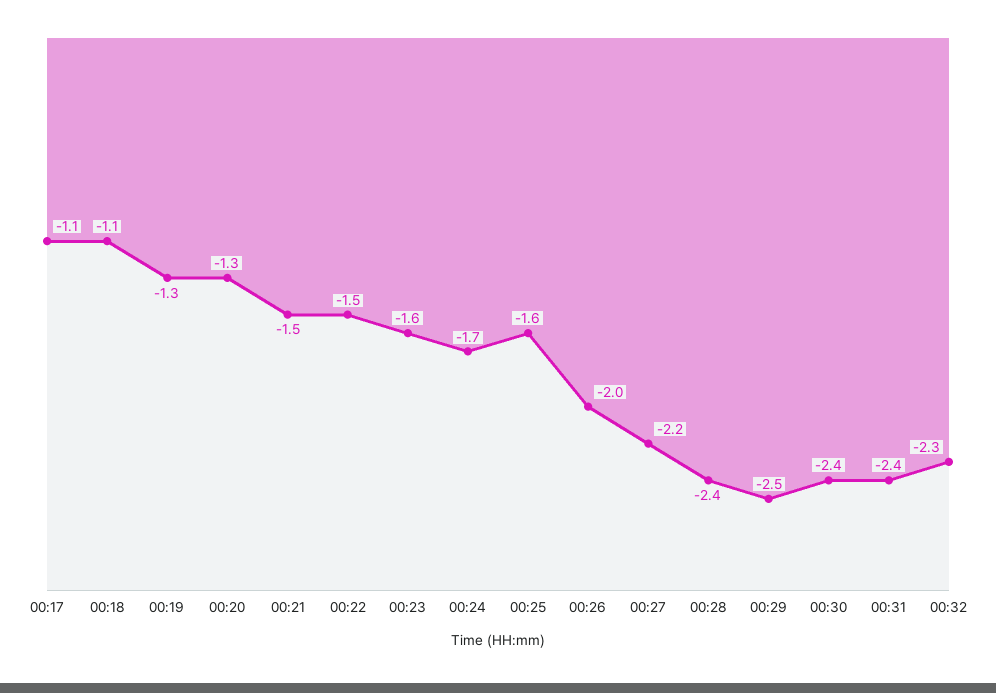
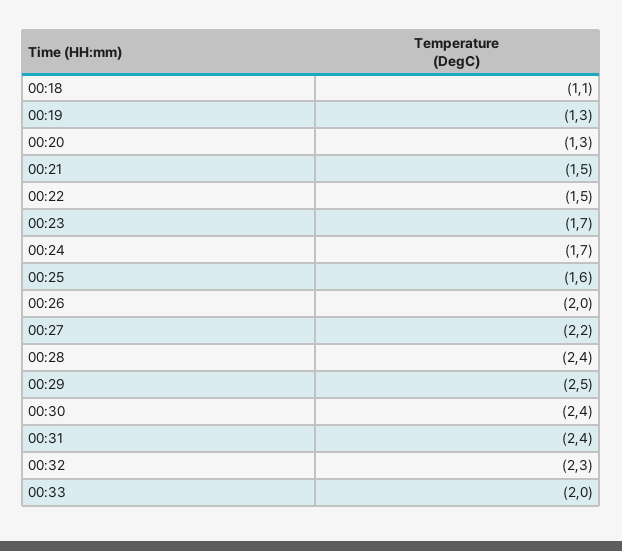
00:17: -1.1 -> none
00:23: -1.6 -> -1.7
00:33: none -> -2

